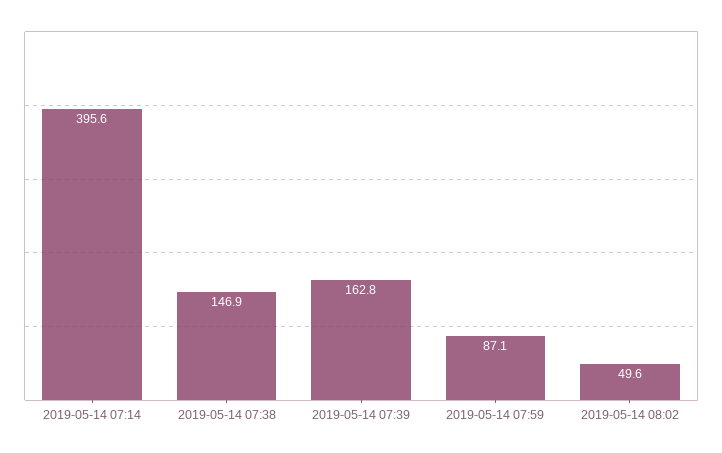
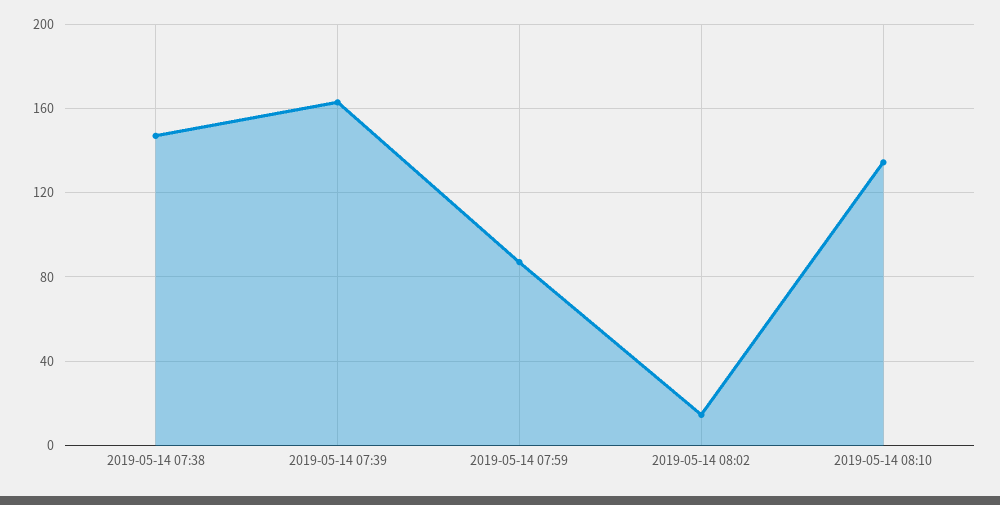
2019-05-14 07:14: 395.6 -> none
2019-05-14 08:02: 49.6 -> 15
2019-05-14 08:10: none -> 135

